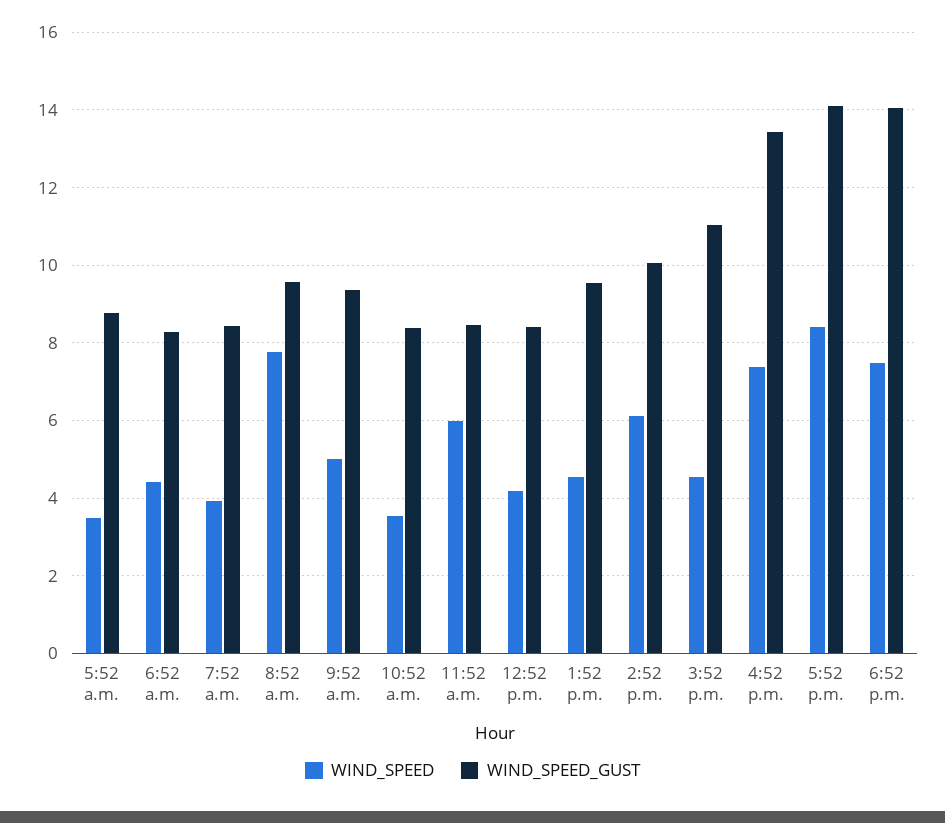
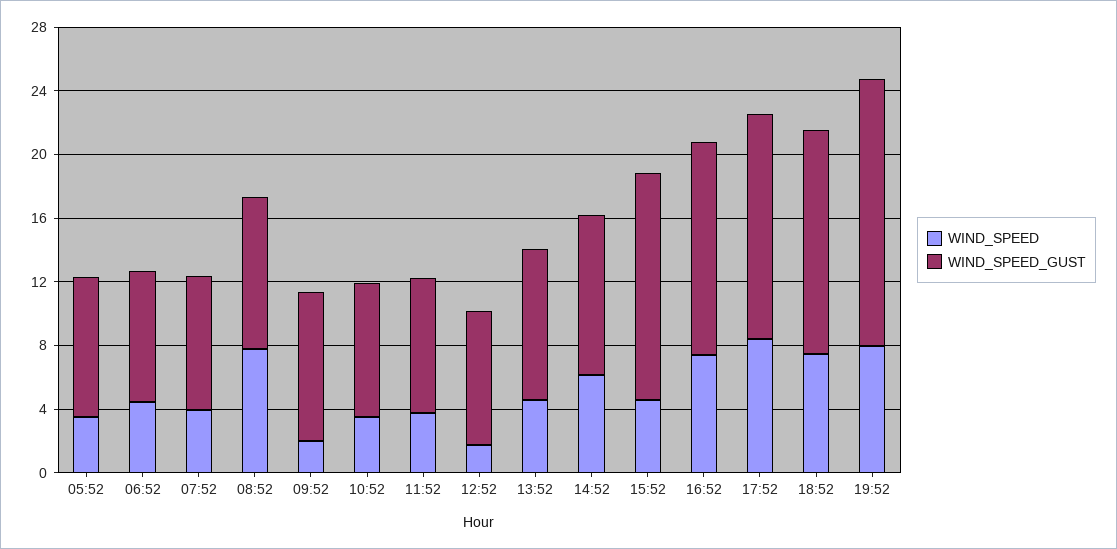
WIND_SPEED, 9:52 a.m.: 5 -> 2
WIND_SPEED, 11:52 a.m.: 6 -> 4
WIND_SPEED, 12:52 p.m.: 4.2 -> 2
WIND_SPEED_GUST, 3:52 p.m.: 11 -> 14
WIND_SPEED, 19:52: none -> 8
WIND_SPEED_GUST, 19:52: none -> 17

